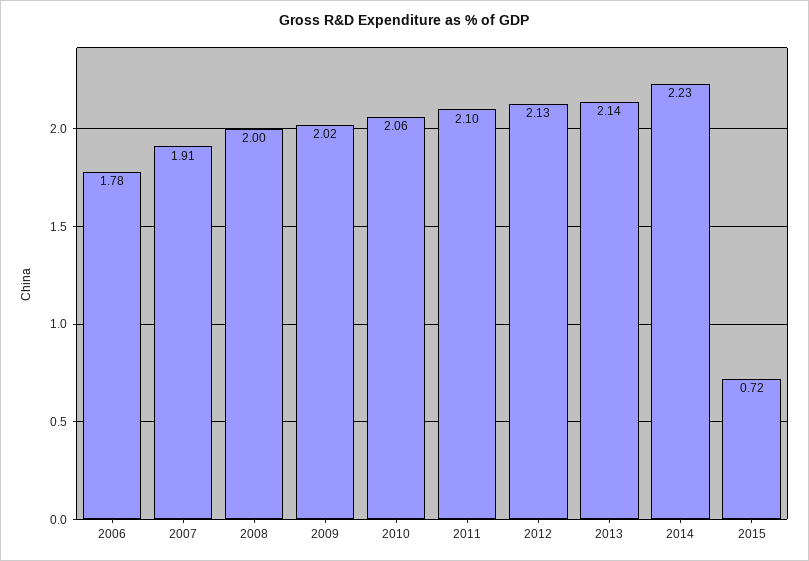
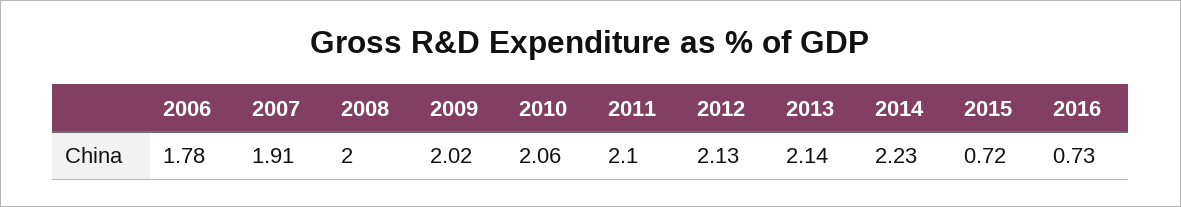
2016: none -> 0.73

